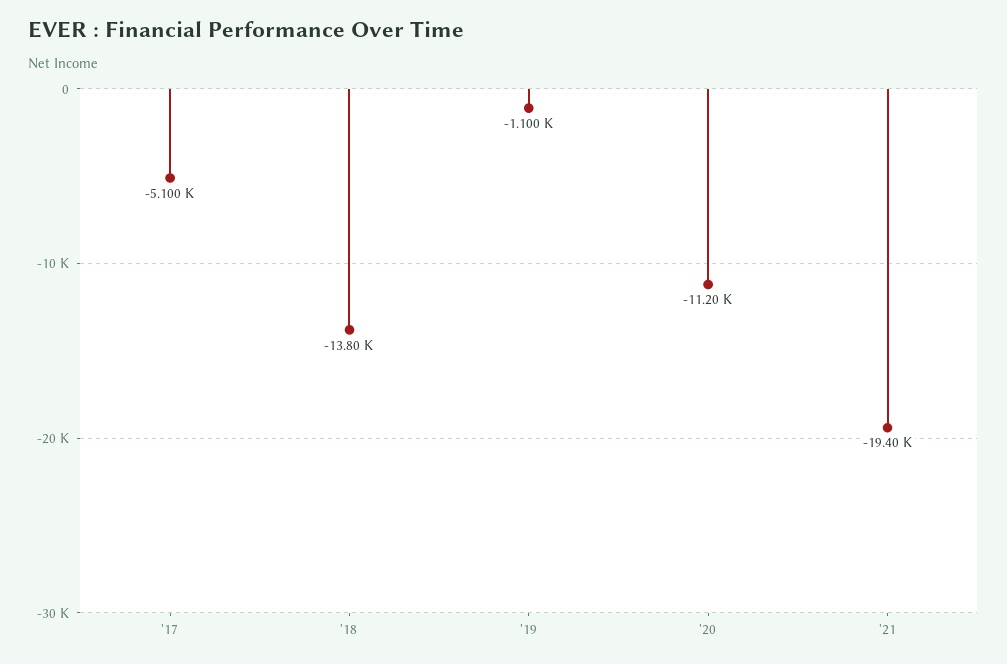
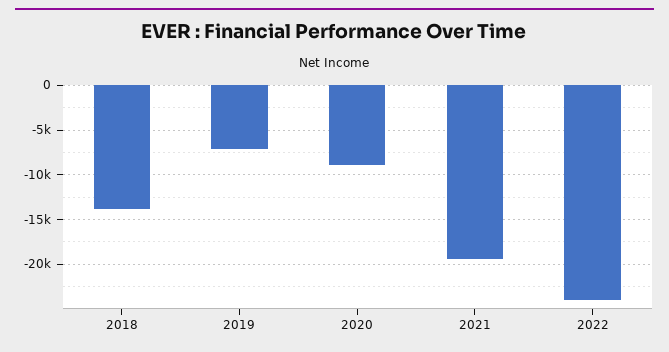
'17: -5100 -> none
'19: -1100 -> -7000
'20: -11200 -> -9000
2022: none -> -24000

